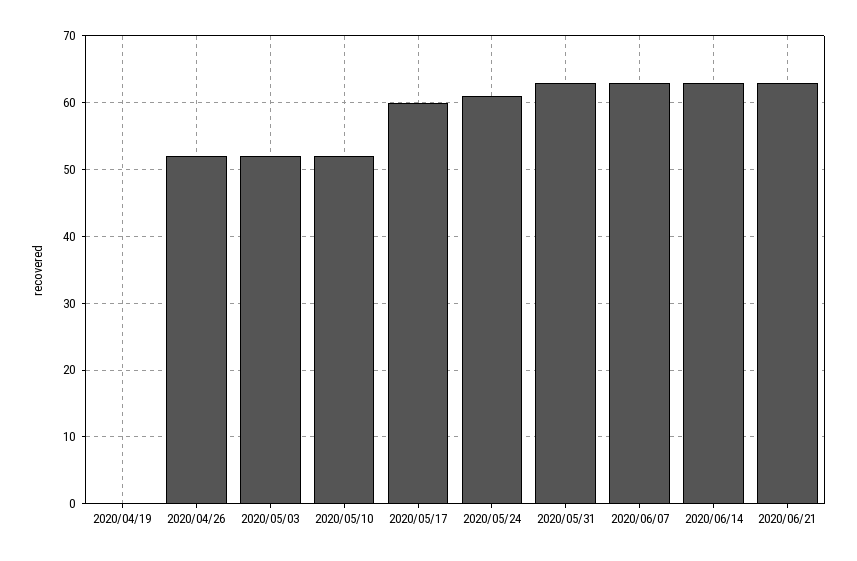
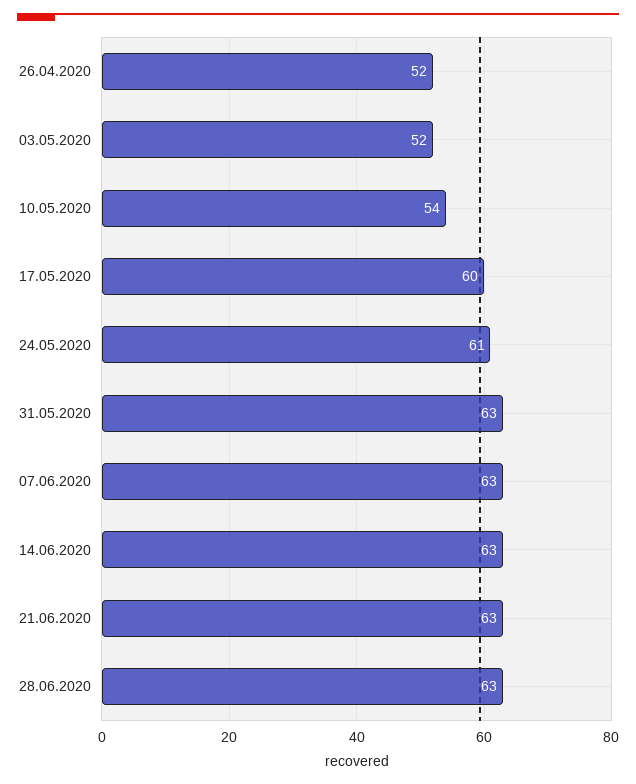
2020/04/19: 0 -> none
2020/05/10: 52 -> 54
28.06.2020: none -> 63

